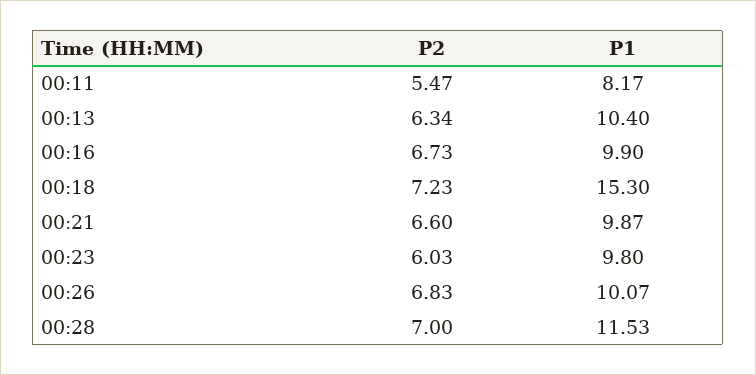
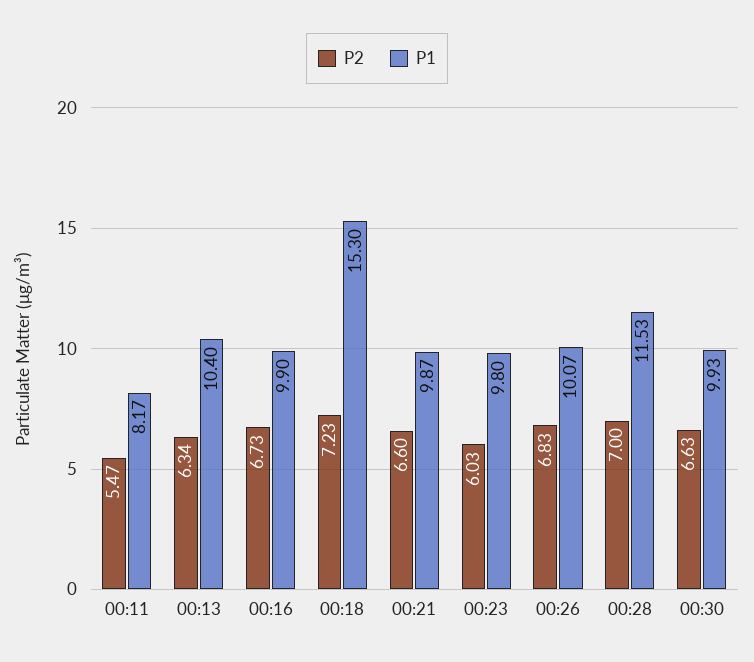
P2, 00:30: none -> 6.63
P1, 00:30: none -> 9.93

